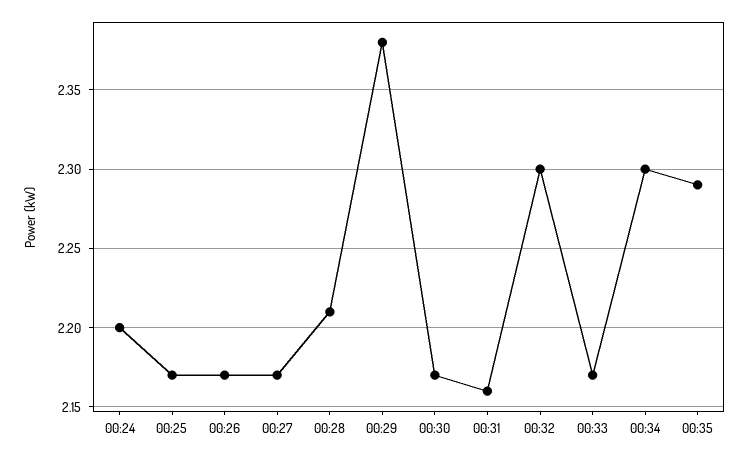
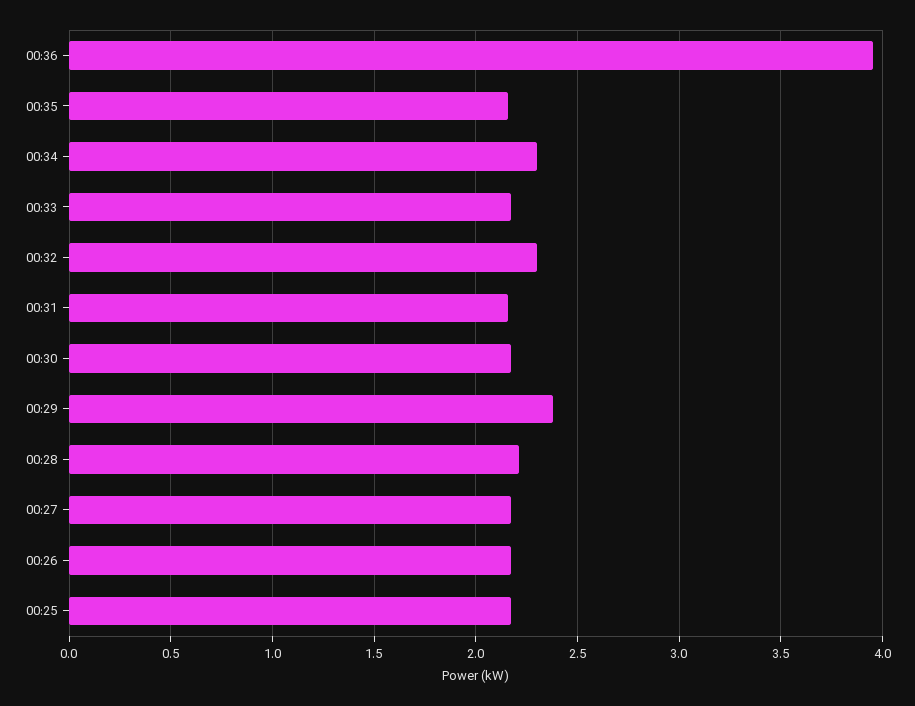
00:24: 2.2 -> none
00:35: 2.29 -> 2.15
00:36: none -> 3.95

